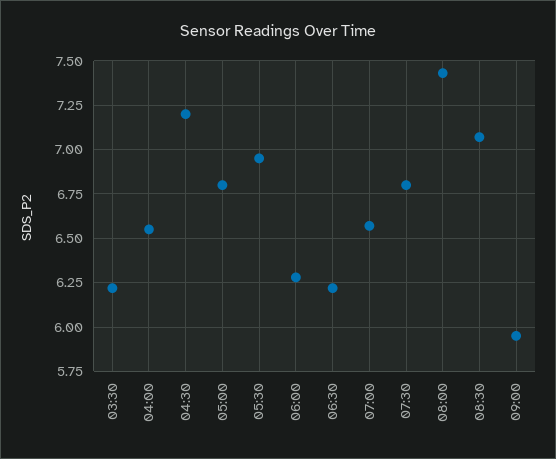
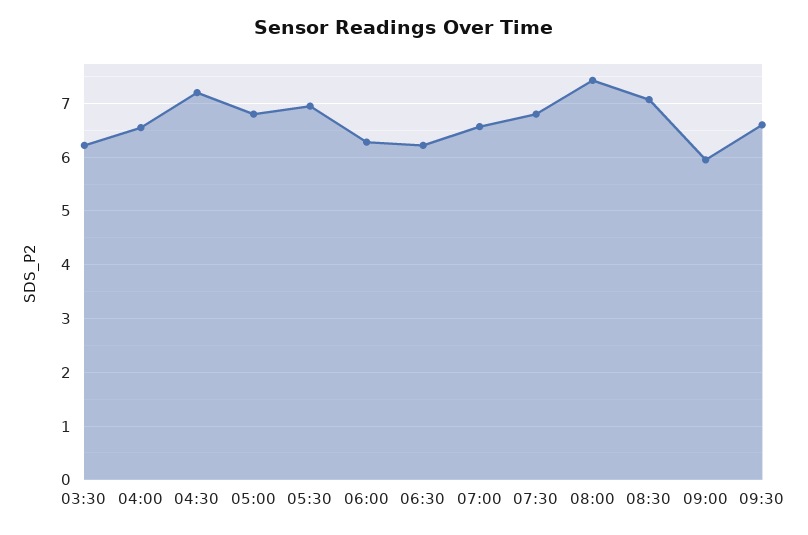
09:30: none -> 6.6

